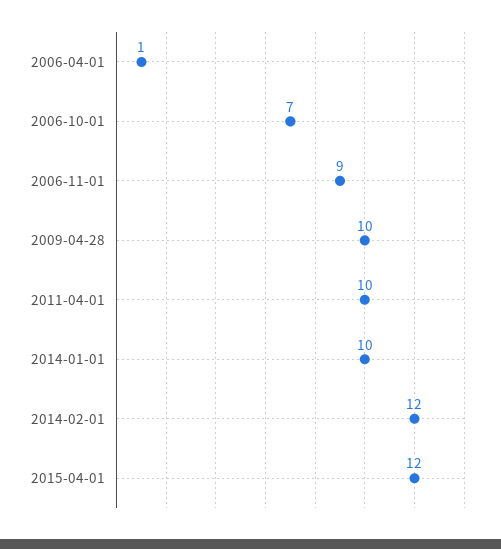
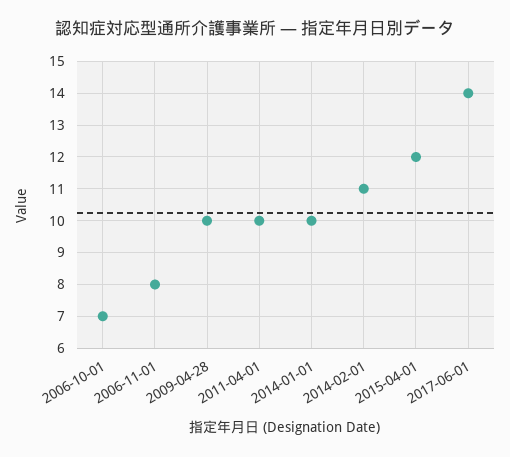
2006-04-01: 1 -> none
2006-11-01: 9 -> 8
2014-02-01: 12 -> 11
2017-06-01: none -> 14

